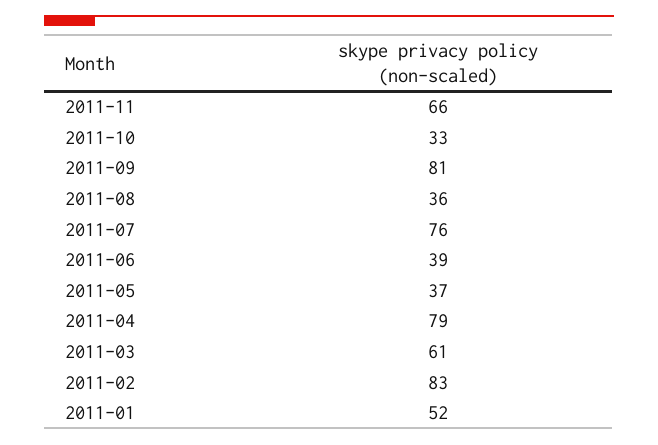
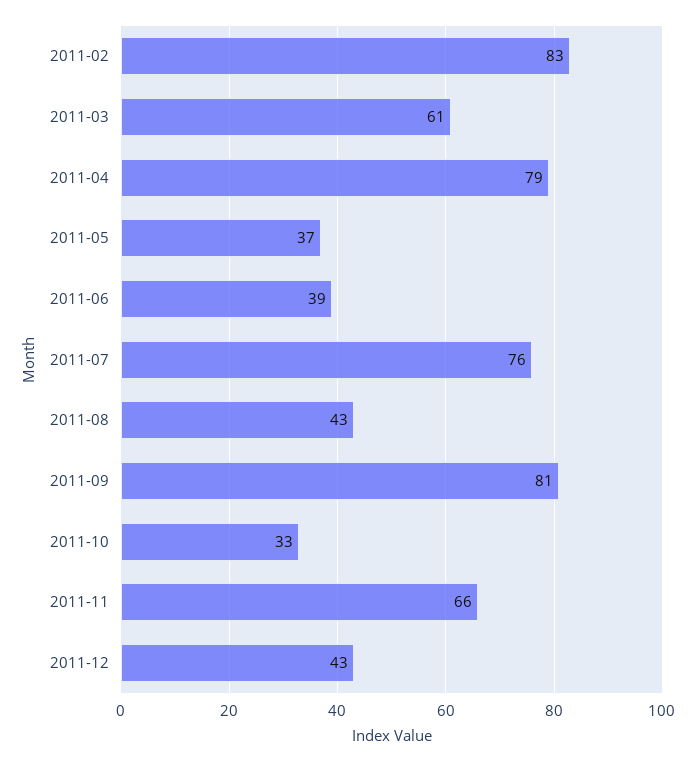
2011-08: 36 -> 43
2011-01: 52 -> none
2011-12: none -> 43

